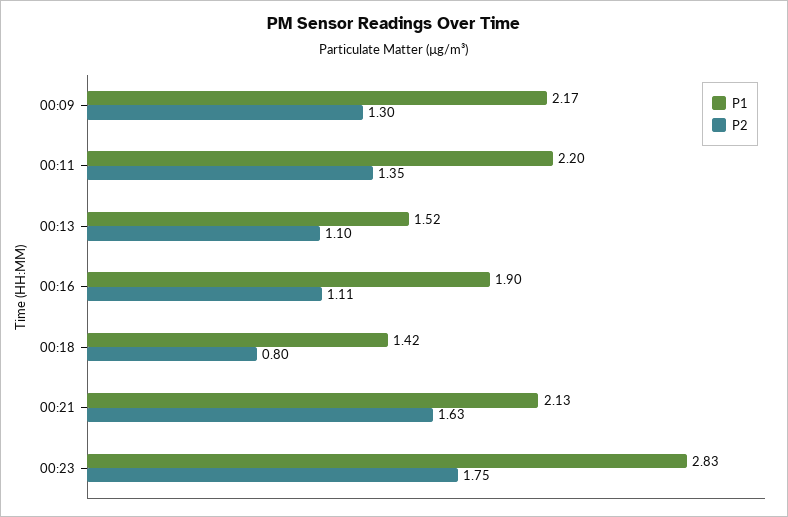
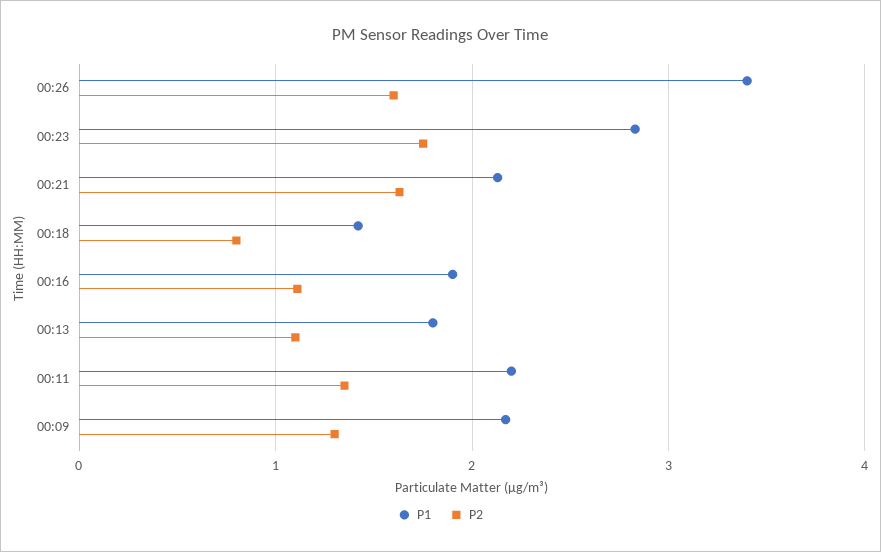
P1, 00:13: 1.52 -> 1.8
P1, 00:26: none -> 3.4
P2, 00:26: none -> 1.6

